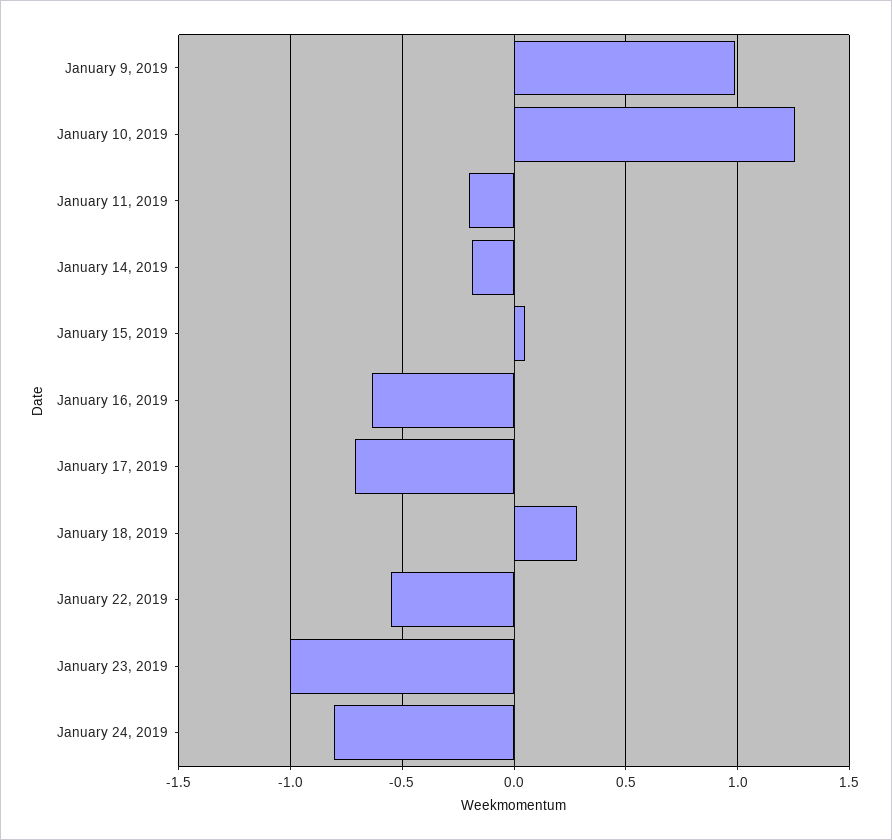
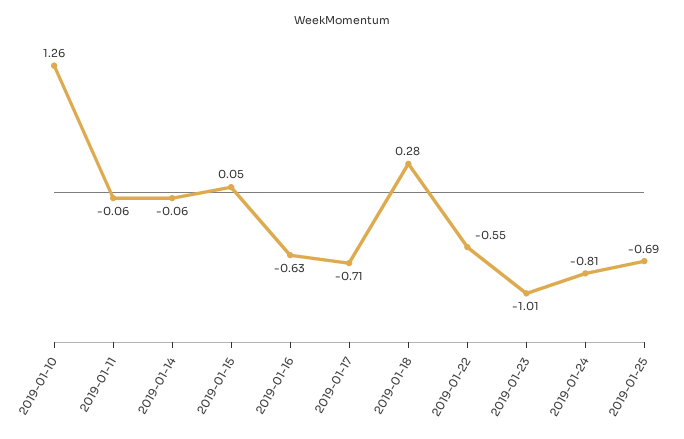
January 9, 2019: 1 -> none
January 11, 2019: -0.2 -> -0.06
January 14, 2019: -0.2 -> -0.06
2019-01-25: none -> -0.69

